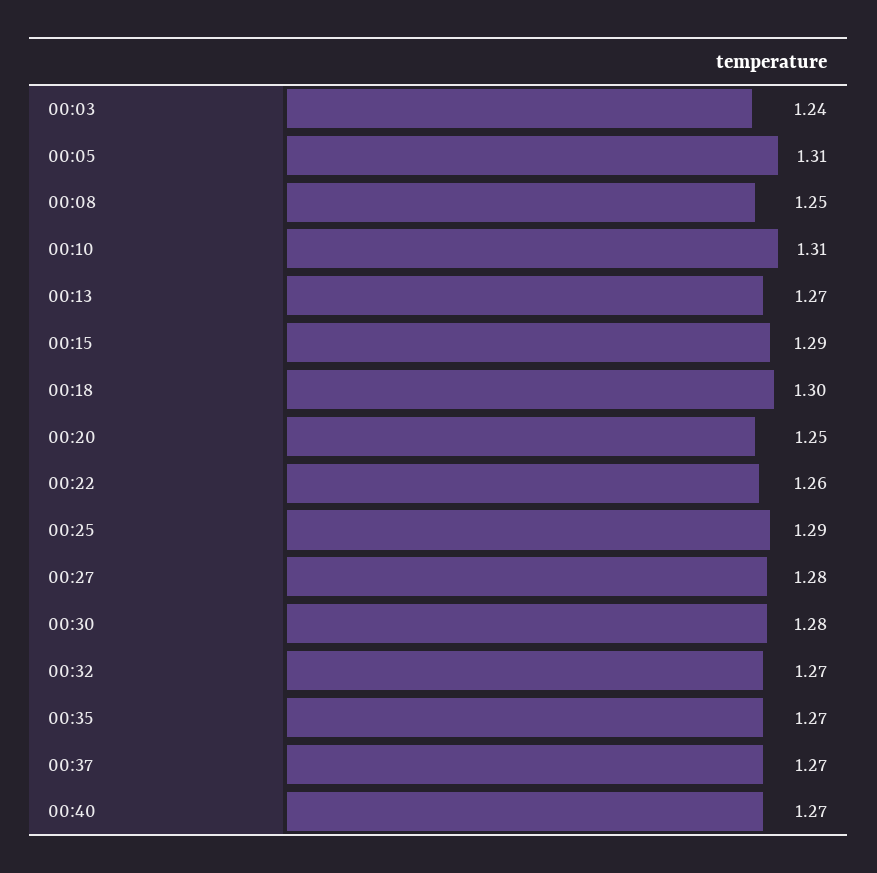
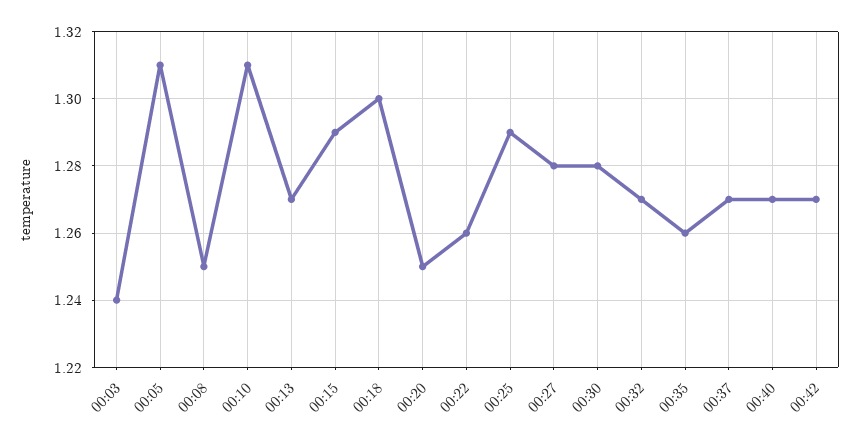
00:35: 1.27 -> 1.26
00:42: none -> 1.27

